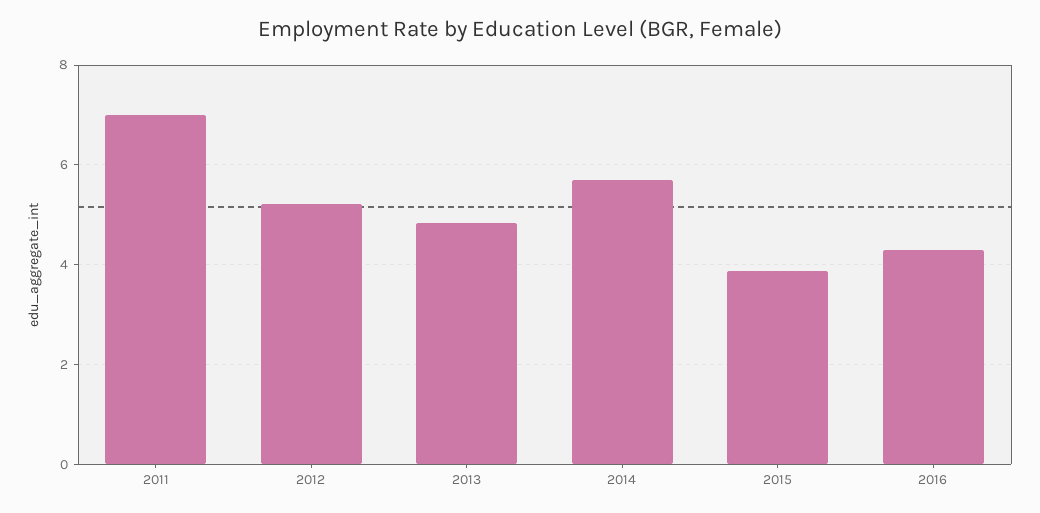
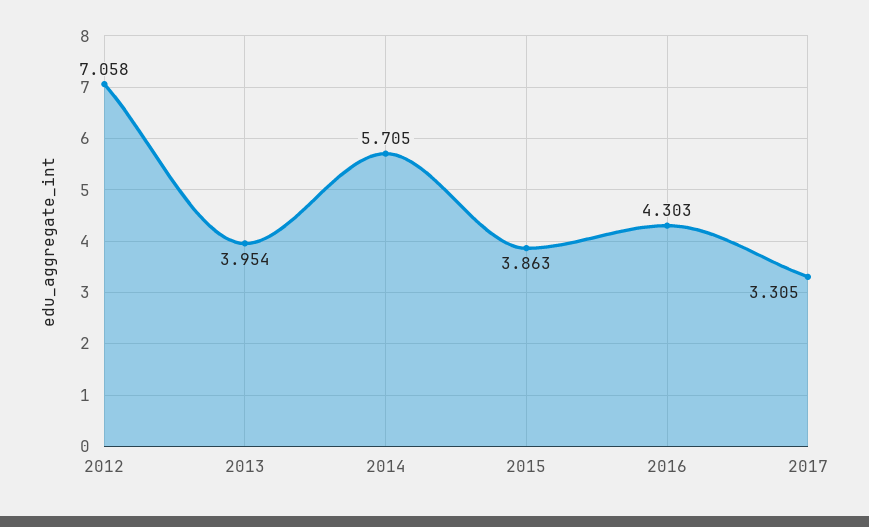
2011: 7 -> none
2012: 5.2 -> 7.058
2013: 4.8 -> 3.954
2017: none -> 3.305

